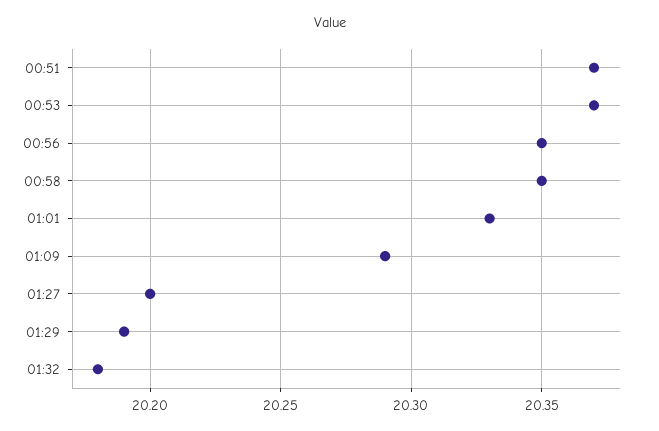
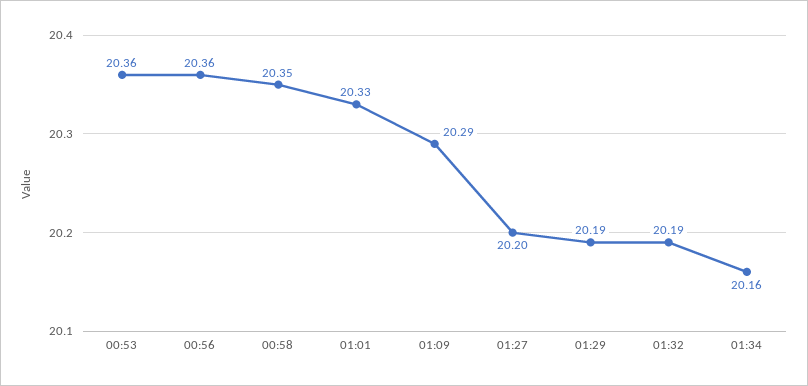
00:51: 20.37 -> none
00:53: 20.37 -> 20.36
00:56: 20.35 -> 20.36
01:32: 20.18 -> 20.19
01:34: none -> 20.16

